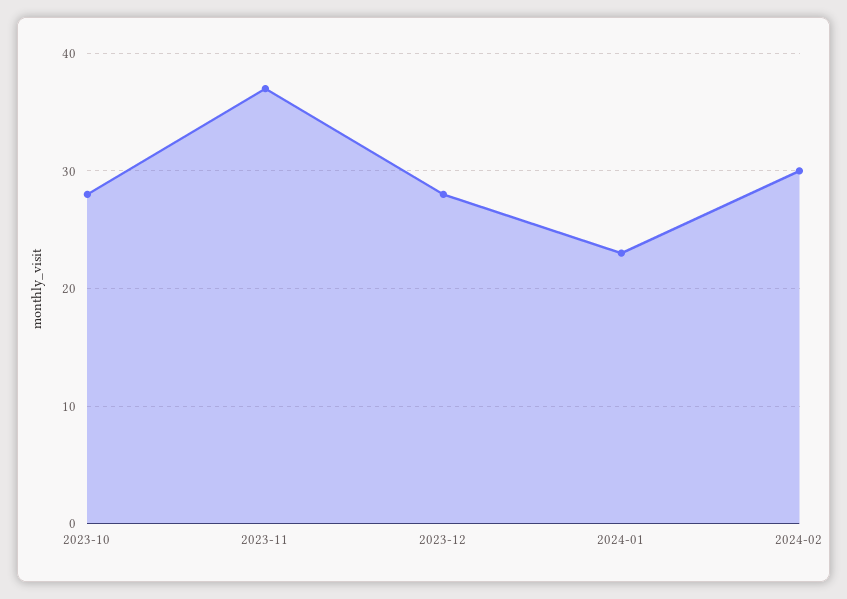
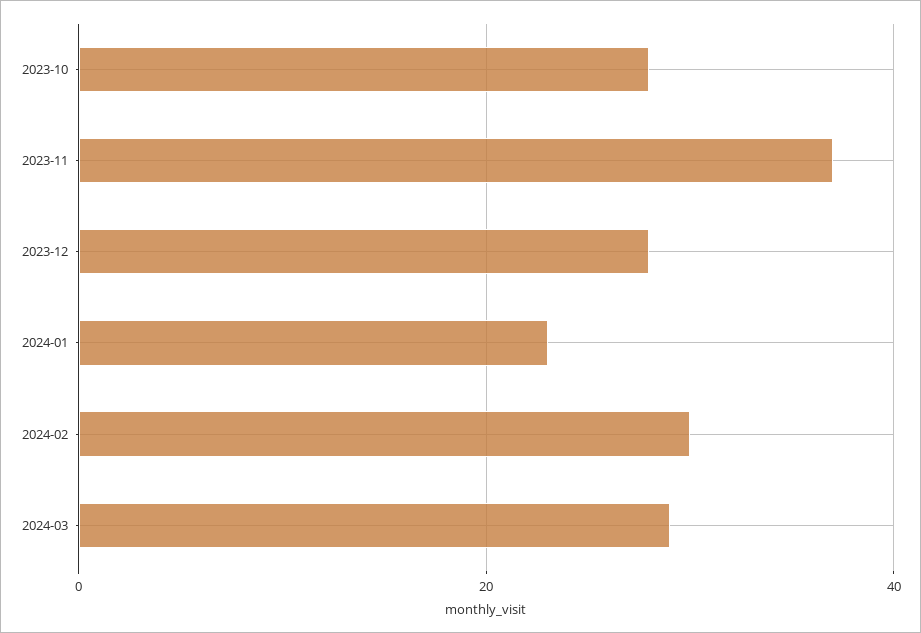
2024-03: none -> 30

